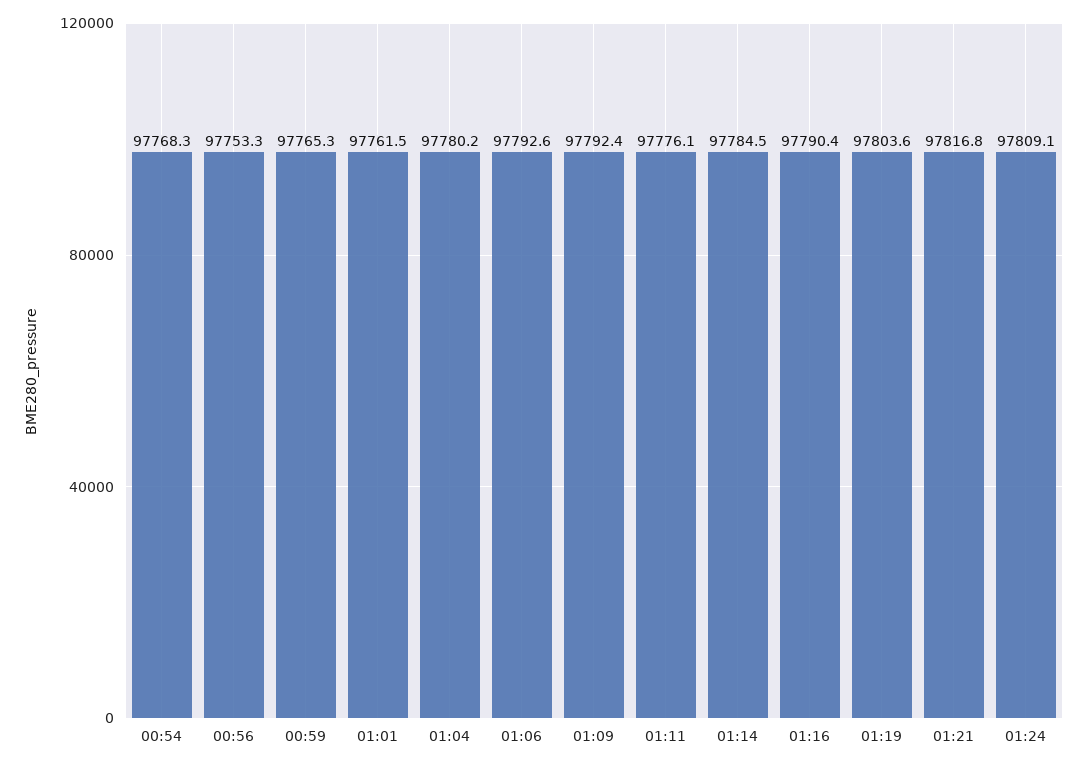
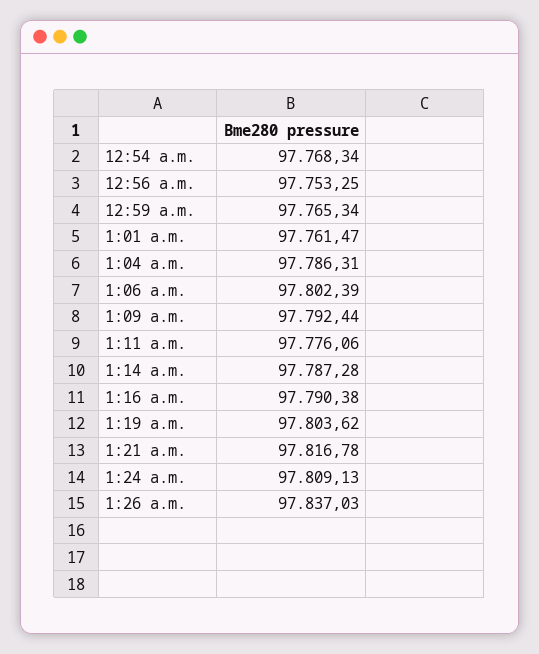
01:04: 97780.2 -> 97786.31
01:06: 97792.6 -> 97802.39
01:14: 97784.5 -> 97787.28
1:26 a.m.: none -> 97837.03

